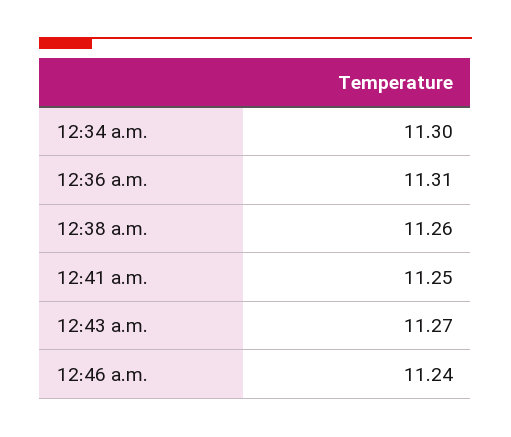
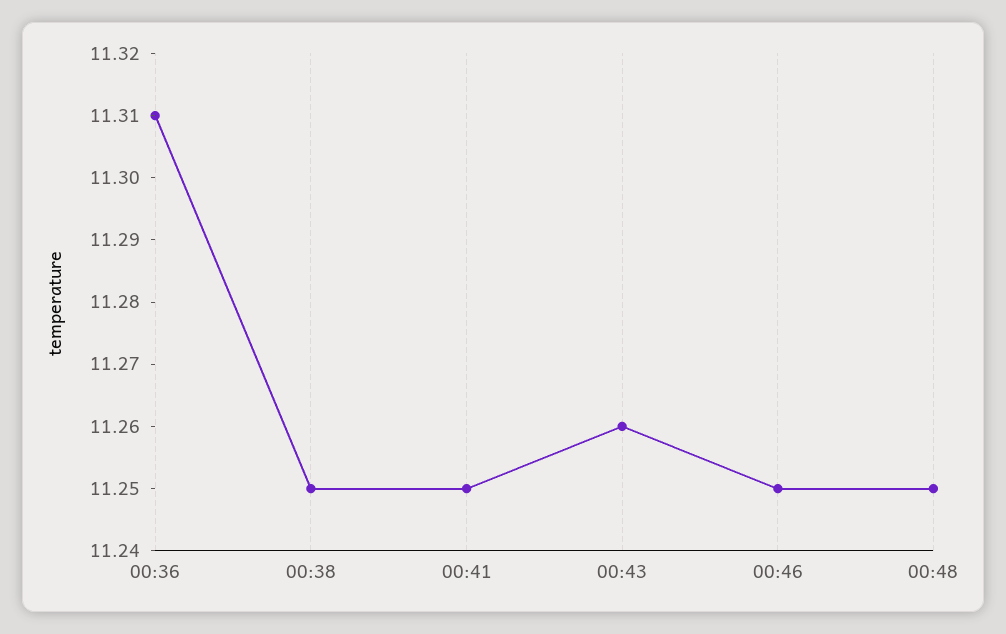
12:34 a.m.: 11.3 -> none
12:38 a.m.: 11.26 -> 11.25
12:43 a.m.: 11.27 -> 11.26
12:46 a.m.: 11.24 -> 11.25
00:48: none -> 11.25

